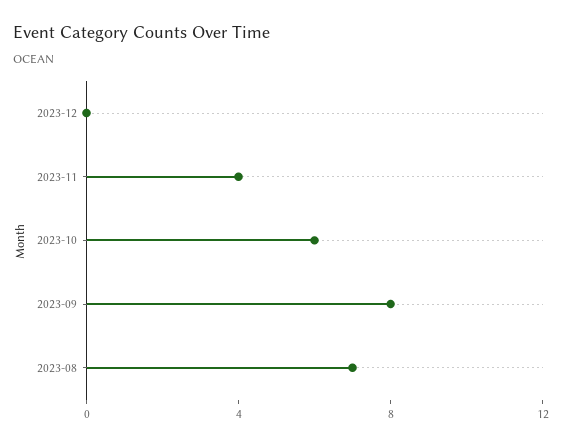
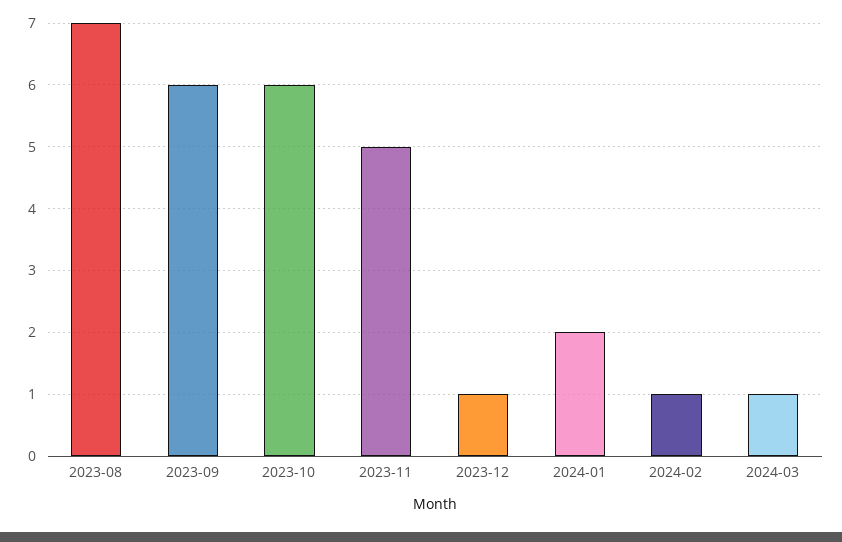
2023-12: 0 -> 1
2023-11: 4 -> 5
2023-09: 8 -> 6
2024-01: none -> 2
2024-02: none -> 1
2024-03: none -> 1

